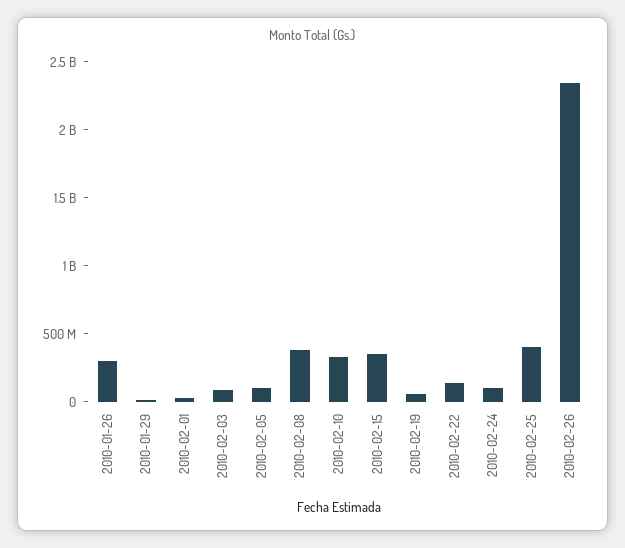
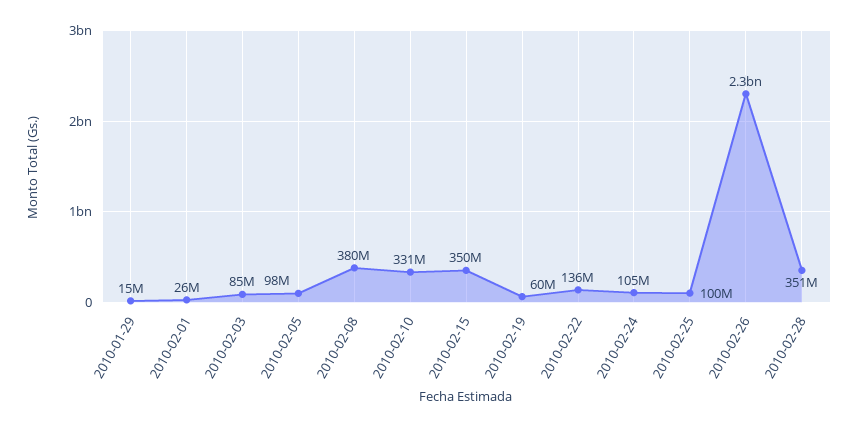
2010-01-26: 300000000 -> none
2010-02-25: 400000000 -> 100000000
2010-02-28: none -> 351000000

